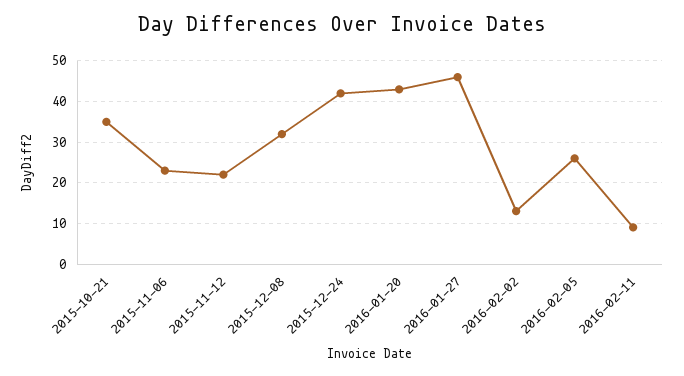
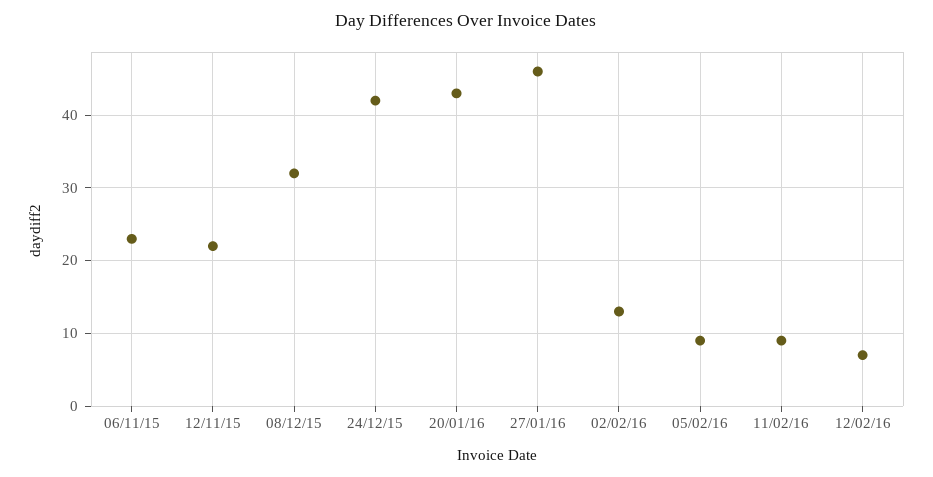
2015-10-21: 35 -> none
2016-02-05: 25 -> 9
12/02/16: none -> 7

